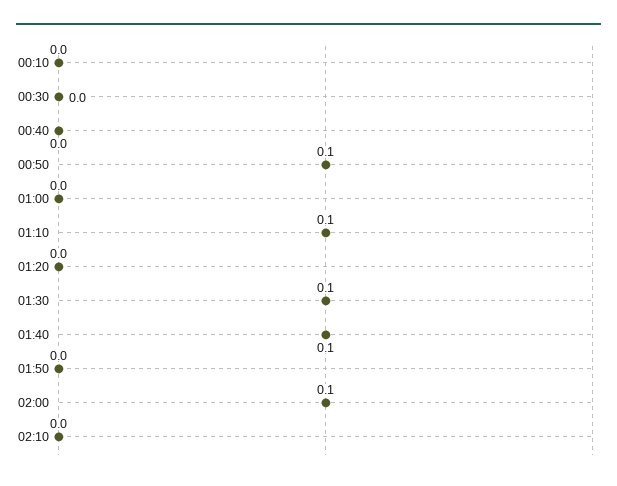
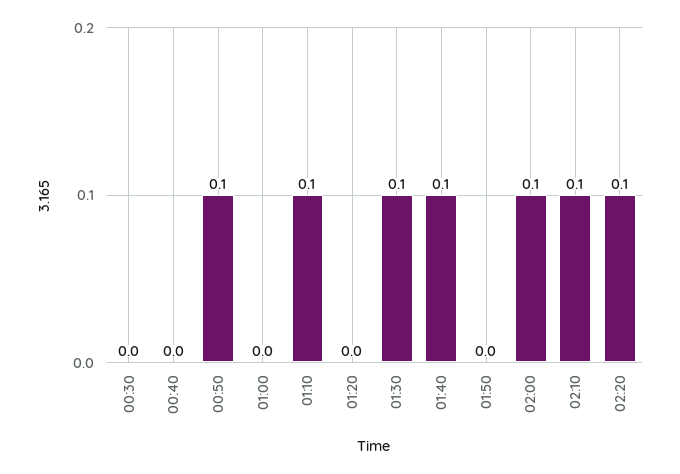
00:10: 0 -> none
02:10: 0 -> 0.1
02:20: none -> 0.1

